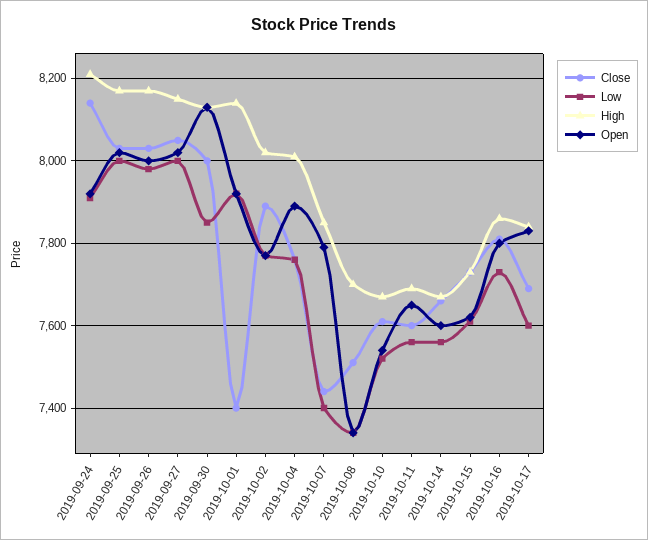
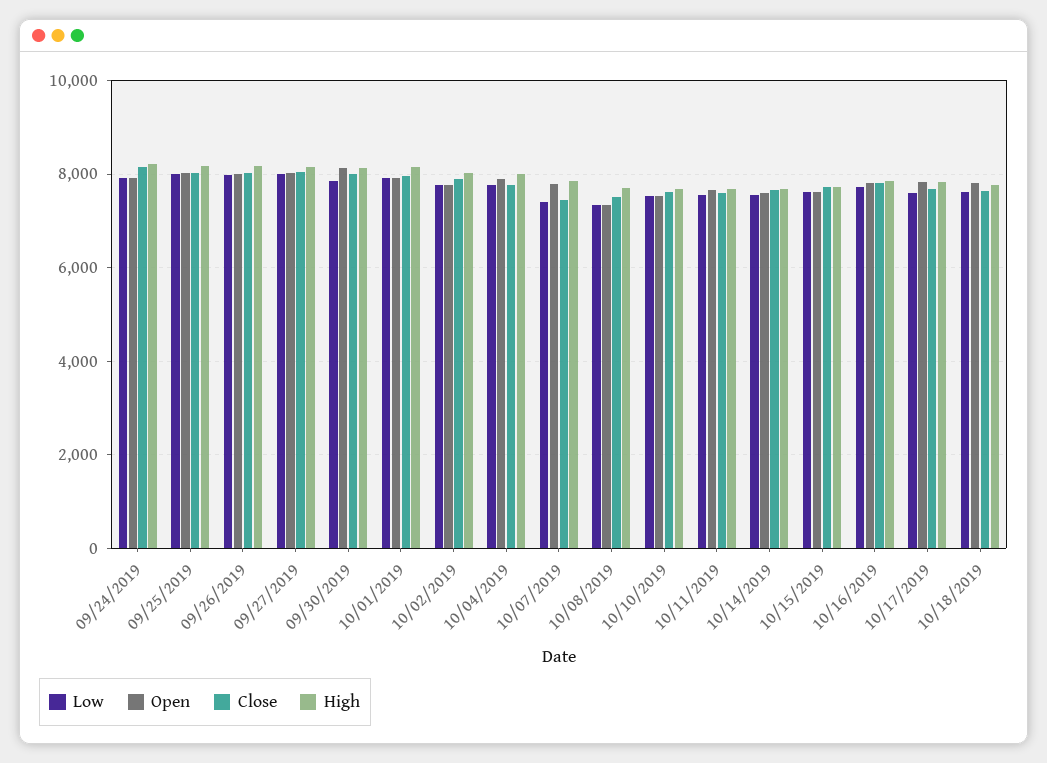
Close, 2019-10-01: 7400 -> 8000
Low, 10/18/2019: none -> 7600
Open, 10/18/2019: none -> 7800
Close, 10/18/2019: none -> 7600
High, 10/18/2019: none -> 7800

